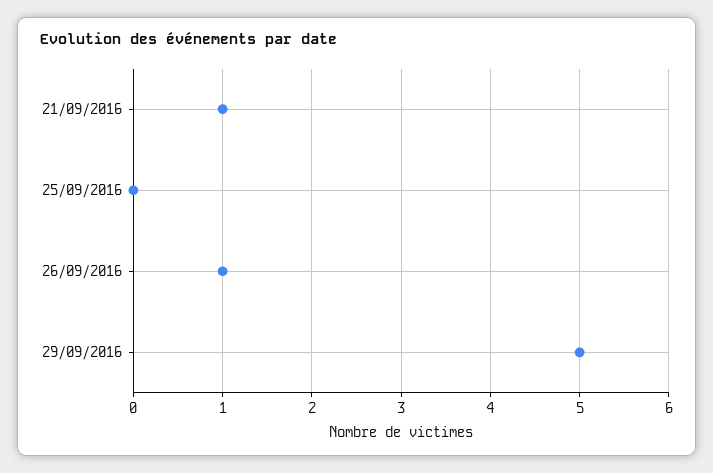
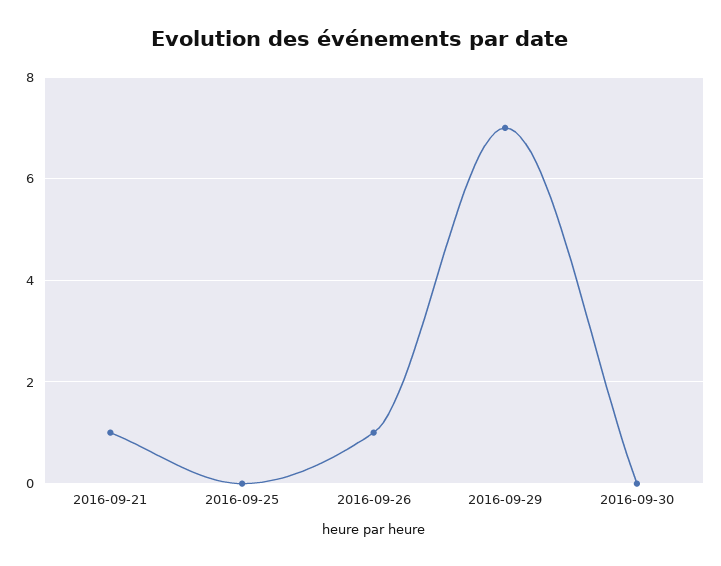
29/09/2016: 5 -> 7
2016-09-30: none -> 0

